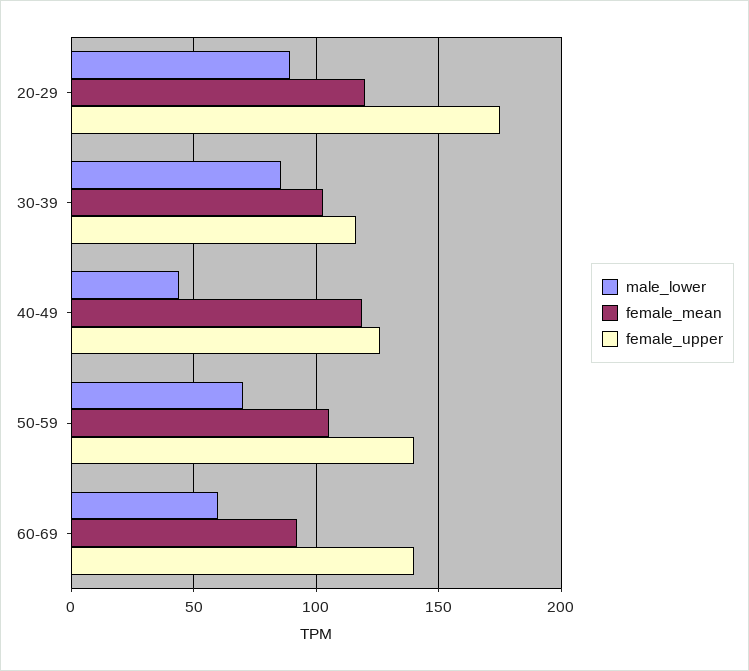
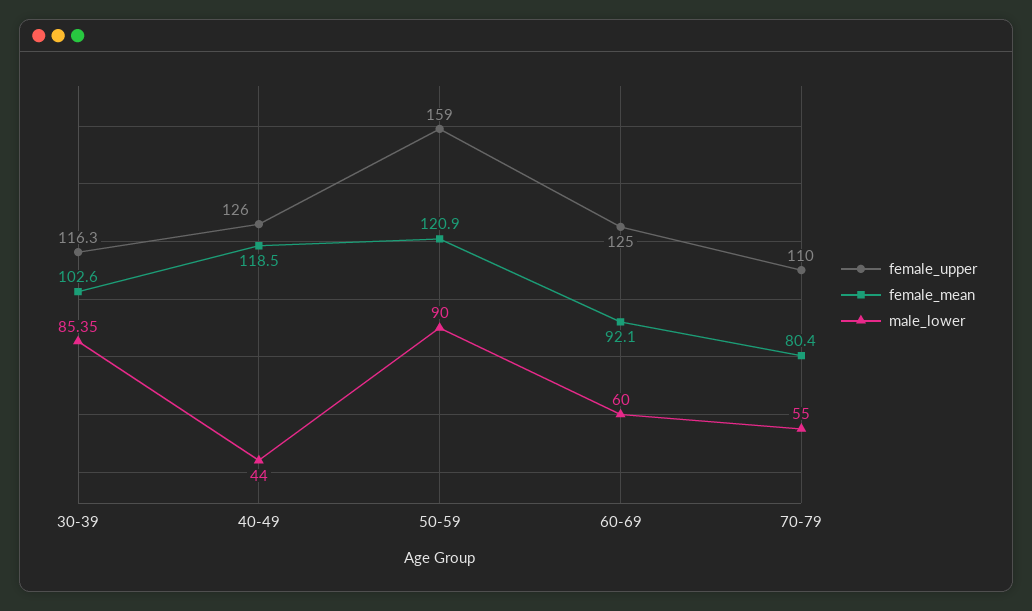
male_lower, 20-29: 90 -> none
female_mean, 20-29: 120 -> none
female_upper, 20-29: 175 -> none
male_lower, 50-59: 70 -> 90
female_mean, 50-59: 105 -> 120.9
female_upper, 50-59: 140 -> 159
female_upper, 60-69: 140 -> 125
female_upper, 70-79: none -> 110
female_mean, 70-79: none -> 80.4
male_lower, 70-79: none -> 55

